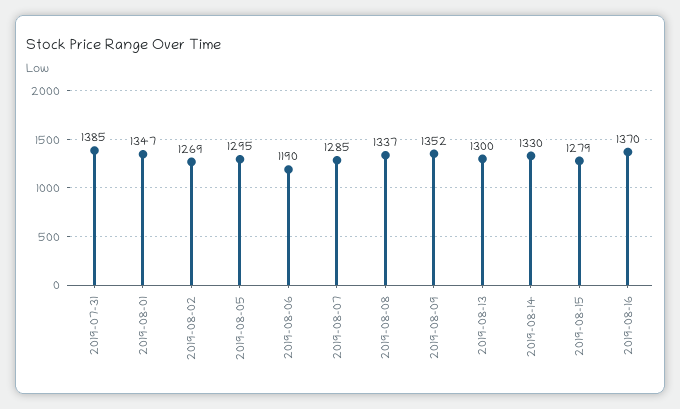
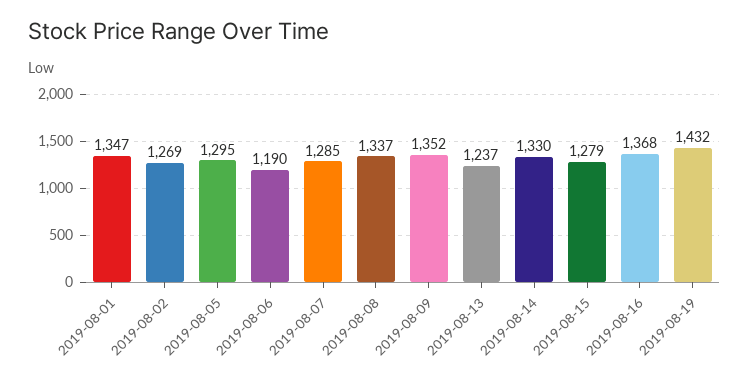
2019-07-31: 1385 -> none
2019-08-13: 1300 -> 1237
2019-08-16: 1370 -> 1368
2019-08-19: none -> 1432

